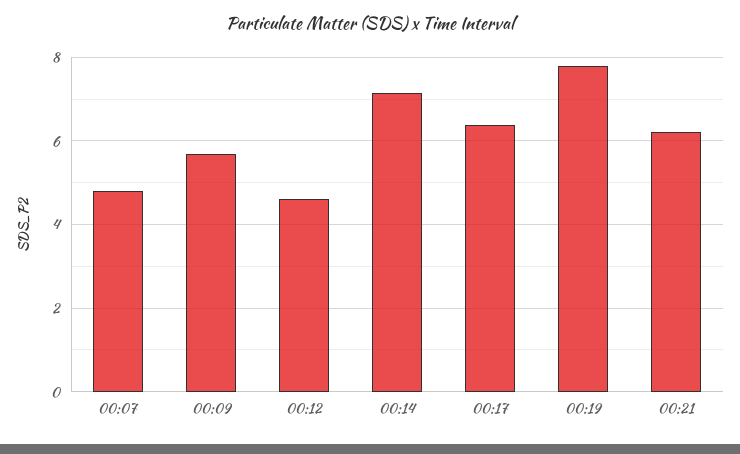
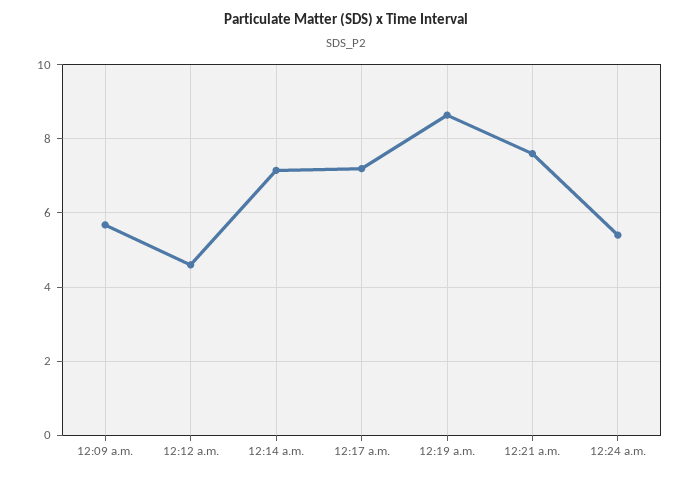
00:07: 4.8 -> none
00:17: 6.4 -> 7.2
00:19: 7.8 -> 8.6
00:21: 6.2 -> 7.6
12:24 a.m.: none -> 5.4

